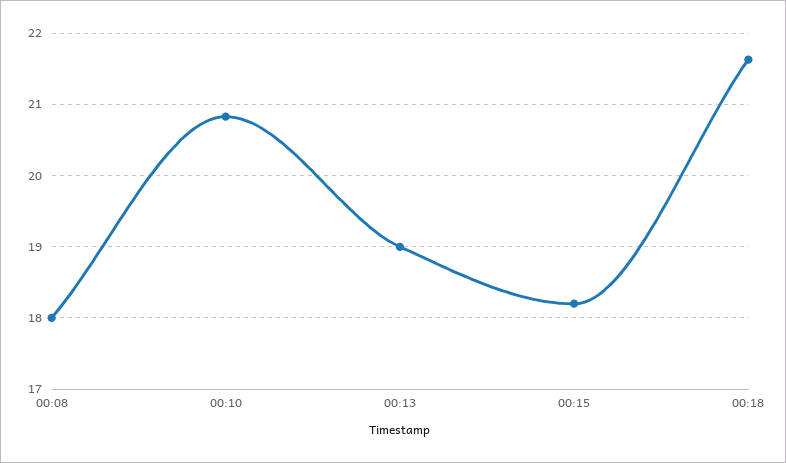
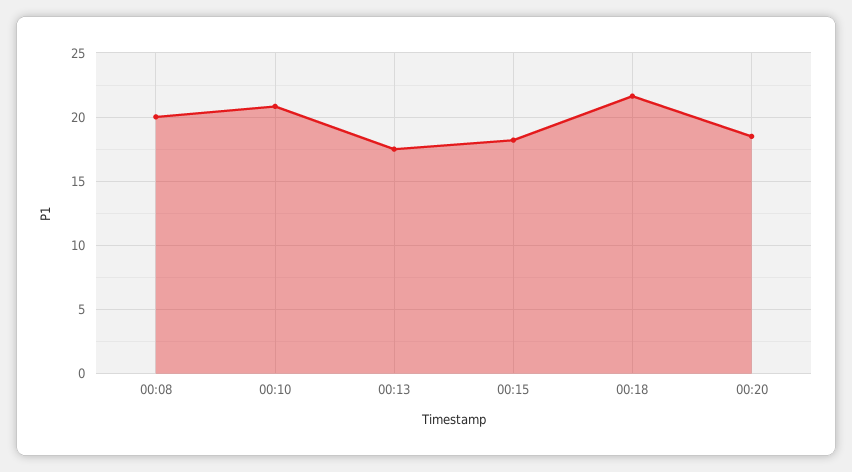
00:08: 18 -> 20
00:13: 19 -> 17.5
00:20: none -> 18.5

